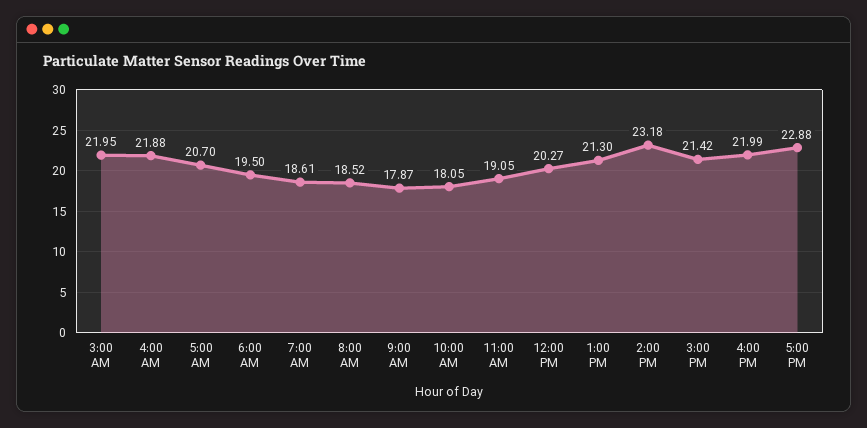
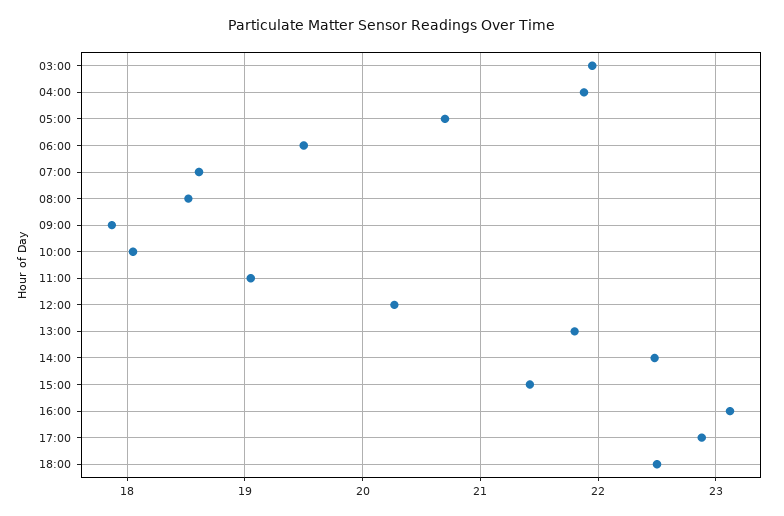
1:00 PM: 21.3 -> 21.8
2:00 PM: 23.18 -> 22.5
4:00 PM: 21.99 -> 23.1
18:00: none -> 22.5

